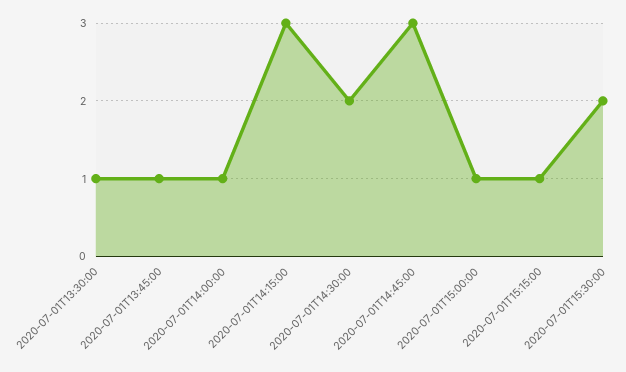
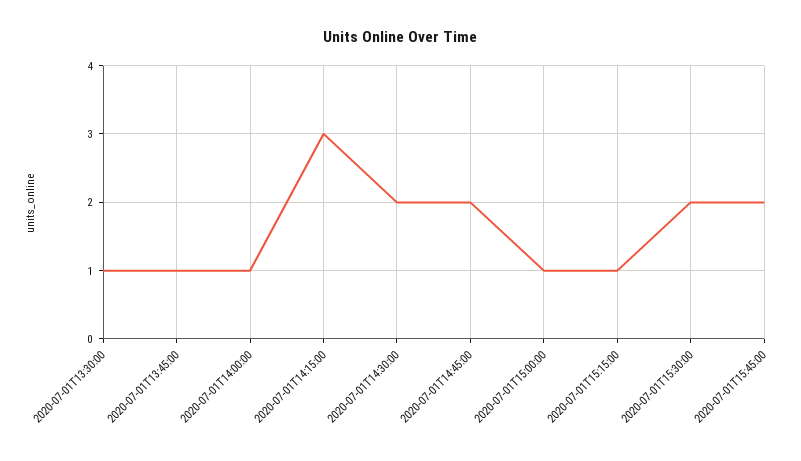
2020-07-01T14:45:00: 3 -> 2
2020-07-01T15:45:00: none -> 2

